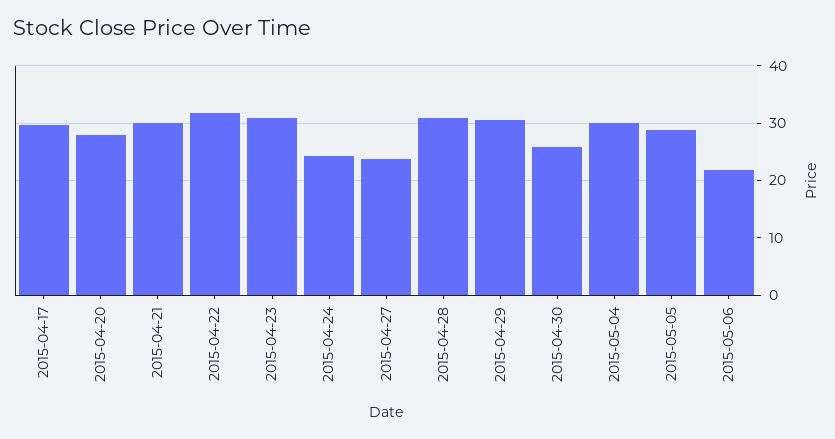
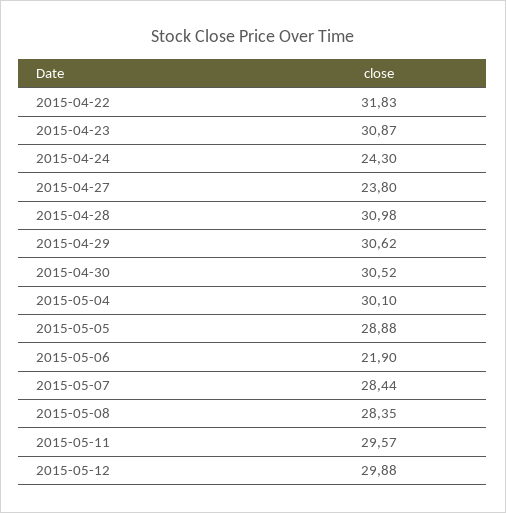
2015-04-17: 30 -> none
2015-04-20: 28 -> none
2015-04-21: 30 -> none
2015-04-30: 26 -> 30.52
2015-05-07: none -> 28.44
2015-05-08: none -> 28.35
2015-05-11: none -> 29.57
2015-05-12: none -> 29.88

